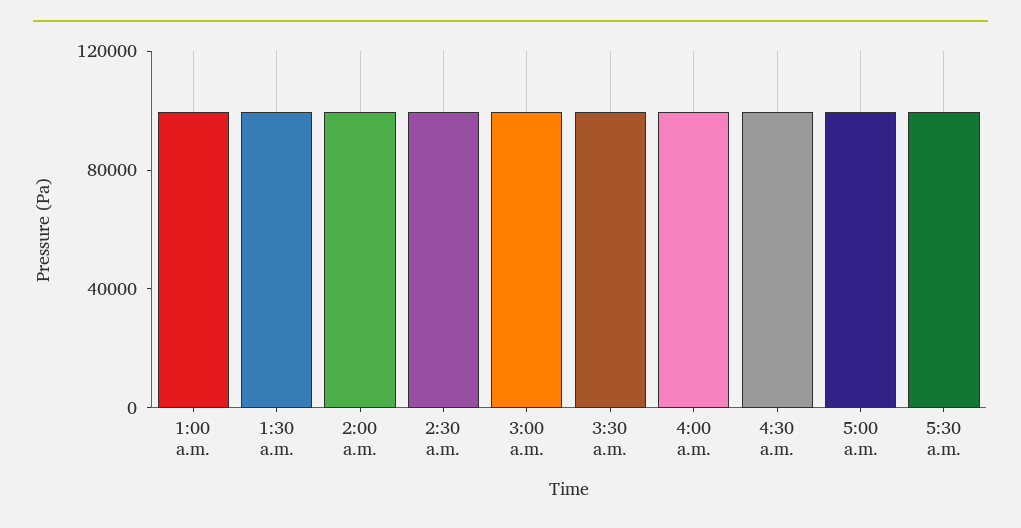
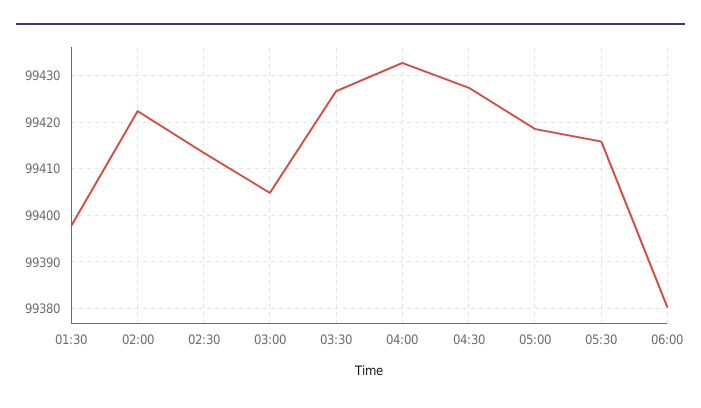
1:00 a.m.: 100000 -> none
06:00: none -> 99380

